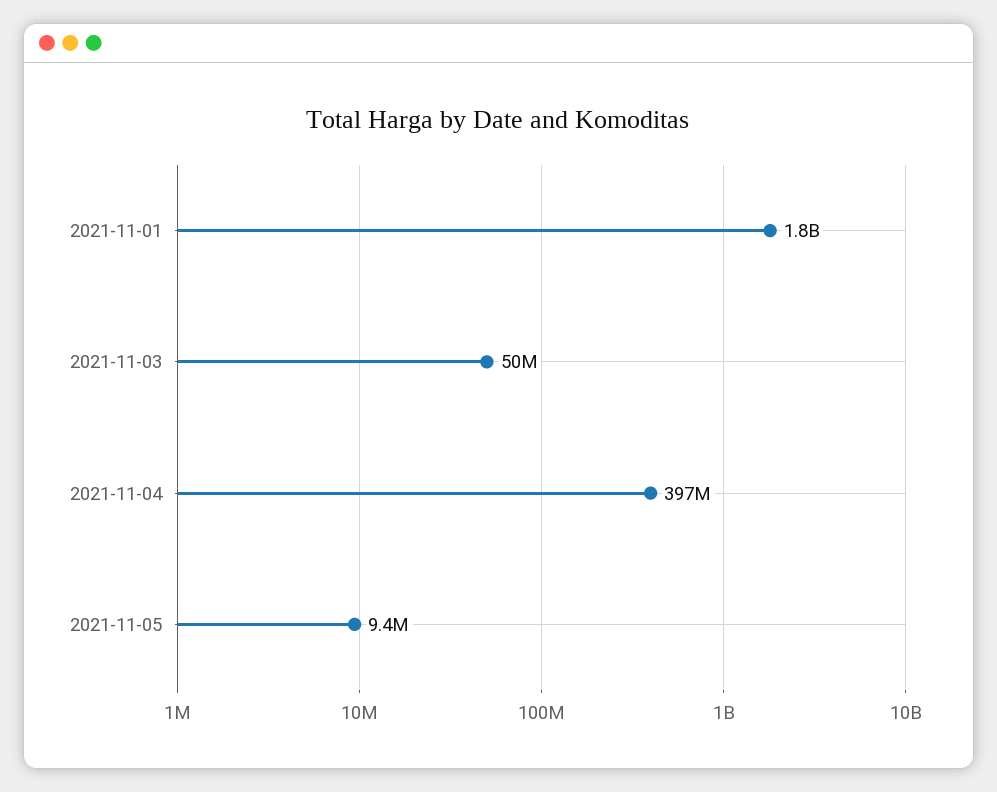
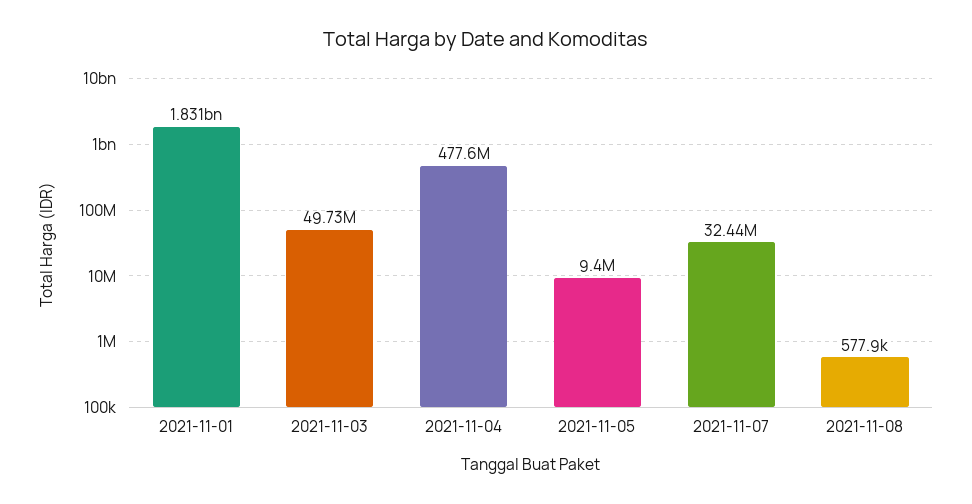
2021-11-04: 397000000 -> 477600000
2021-11-07: none -> 32440000
2021-11-08: none -> 577900

